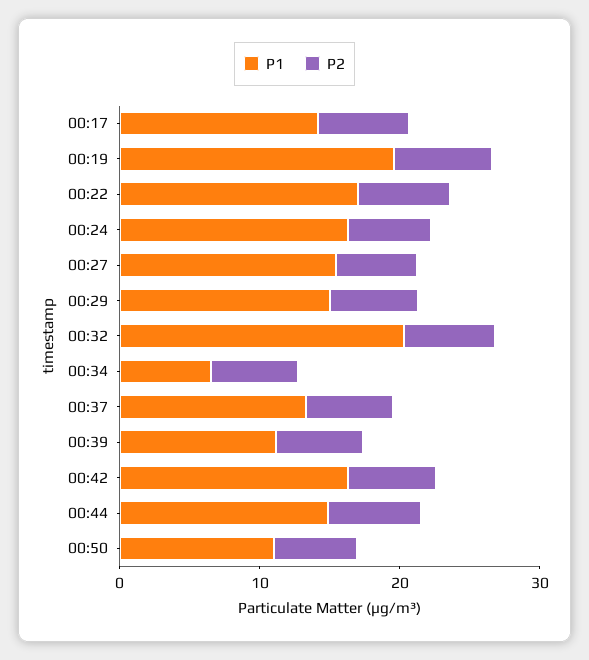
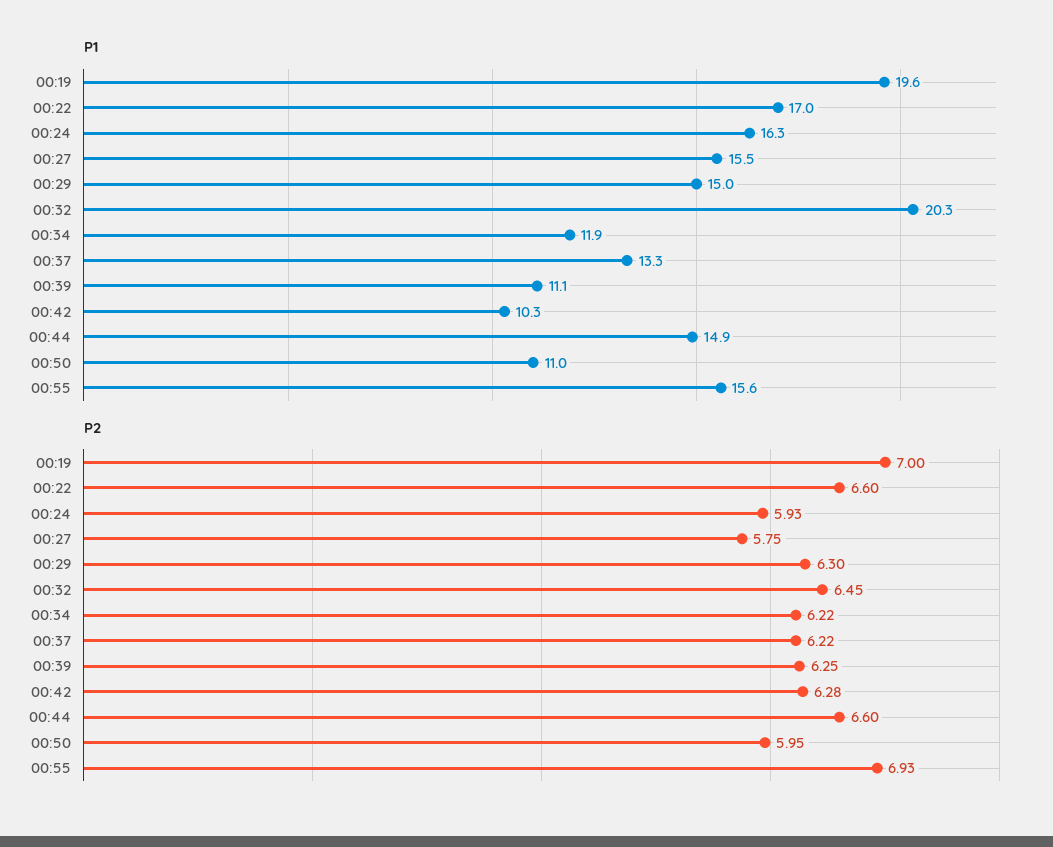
P1, 00:17: 14 -> none
P2, 00:17: 6 -> none
P1, 00:34: 6 -> 11.9
P1, 00:42: 16 -> 10.3
P1, 00:55: none -> 15.6
P2, 00:55: none -> 6.93

